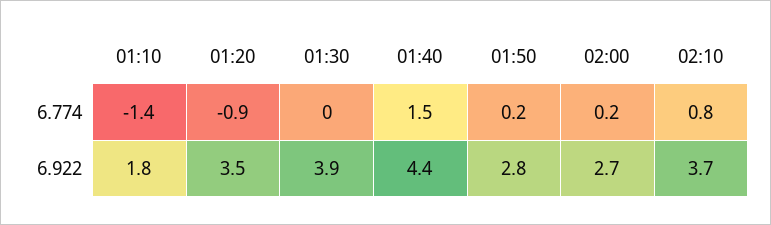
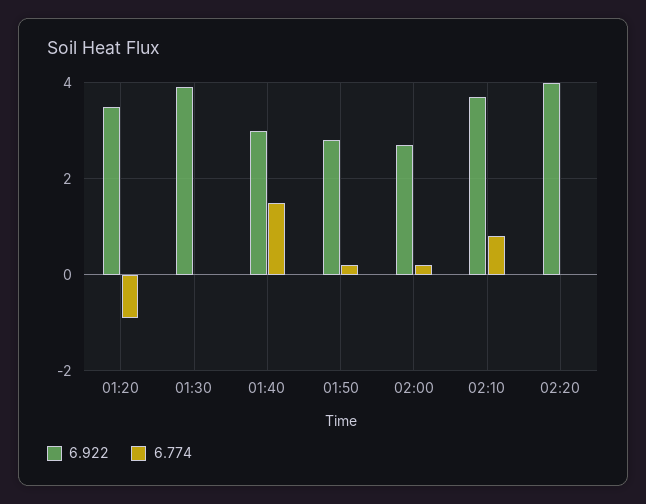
6.774, 01:10: -1.4 -> none
6.922, 01:10: 1.8 -> none
6.922, 01:40: 4.4 -> 3
6.922, 02:20: none -> 4
6.774, 02:20: none -> 0

